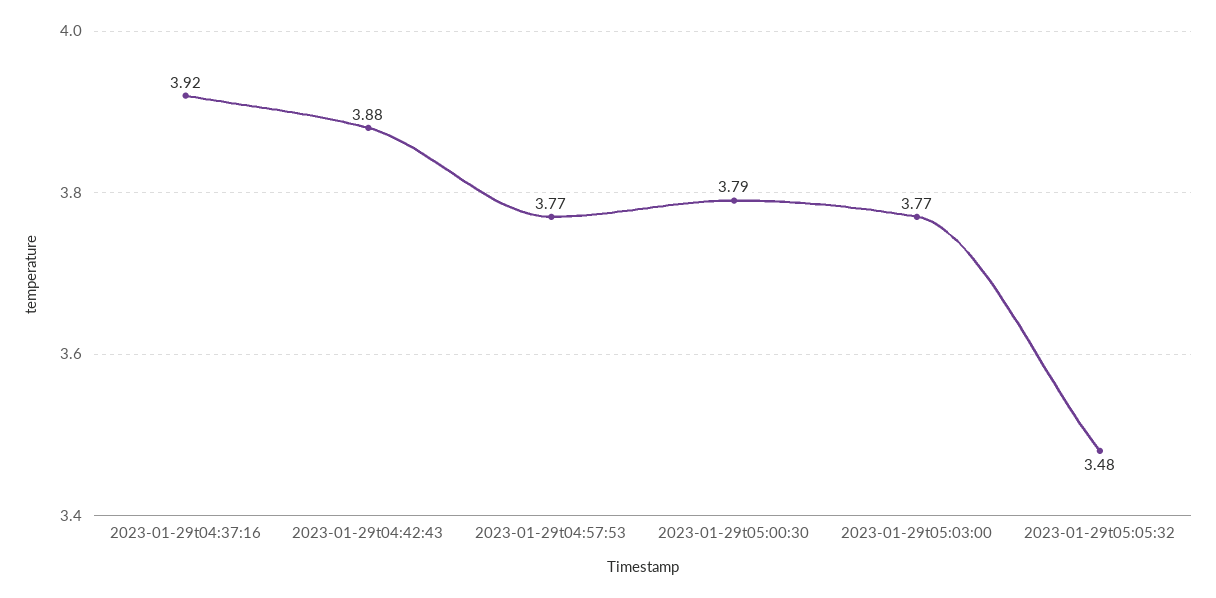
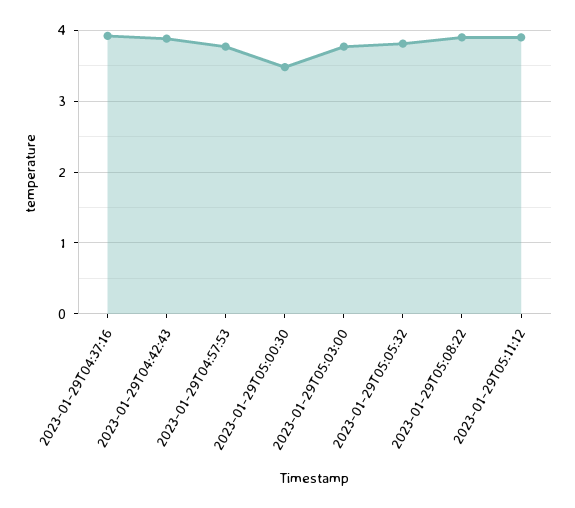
2023-01-29t05:00:30: 3.79 -> 3.5
2023-01-29t05:05:32: 3.48 -> 3.8
2023-01-29T05:08:22: none -> 3.9
2023-01-29T05:11:12: none -> 3.9

